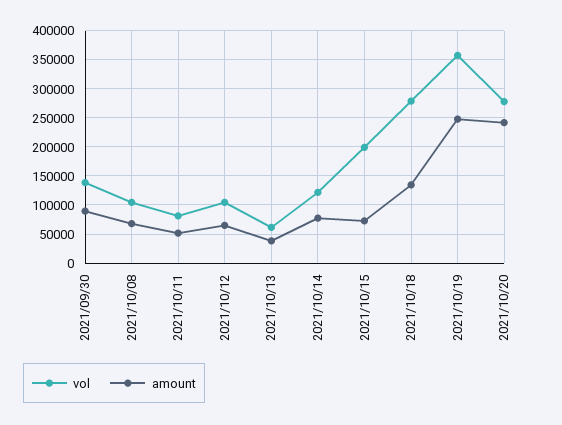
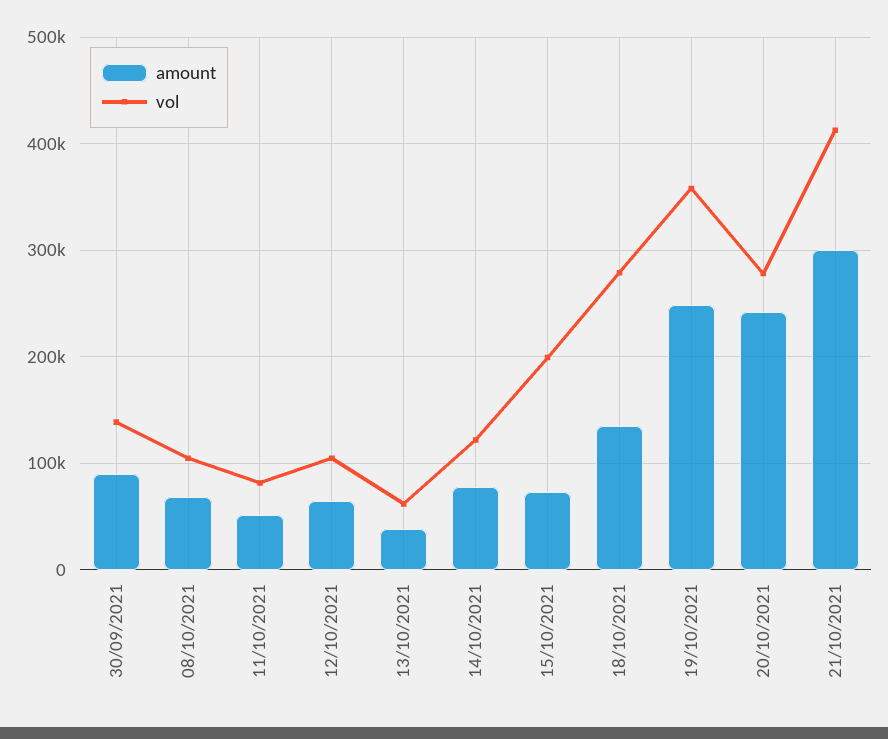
amount, 21/10/2021: none -> 300000
vol, 21/10/2021: none -> 410000

